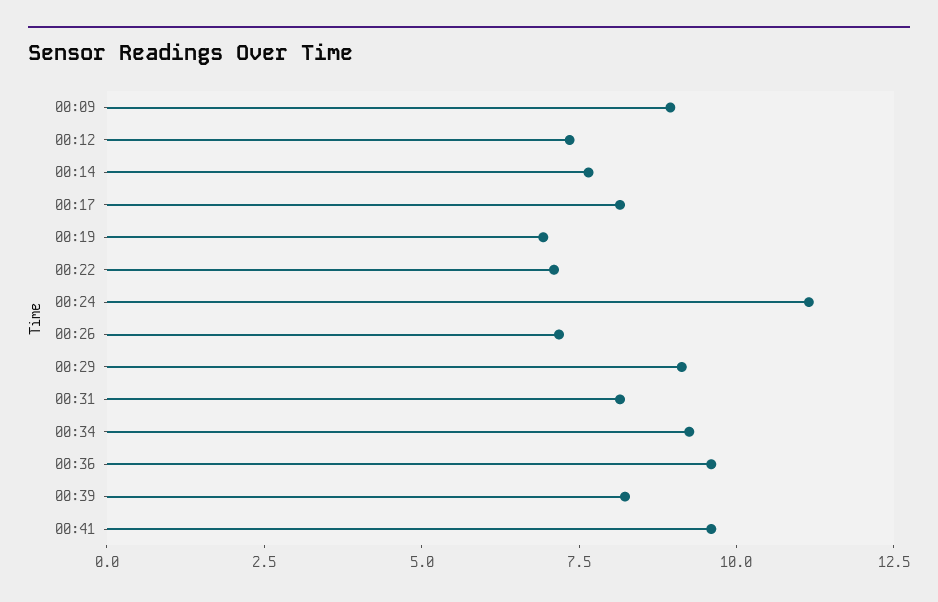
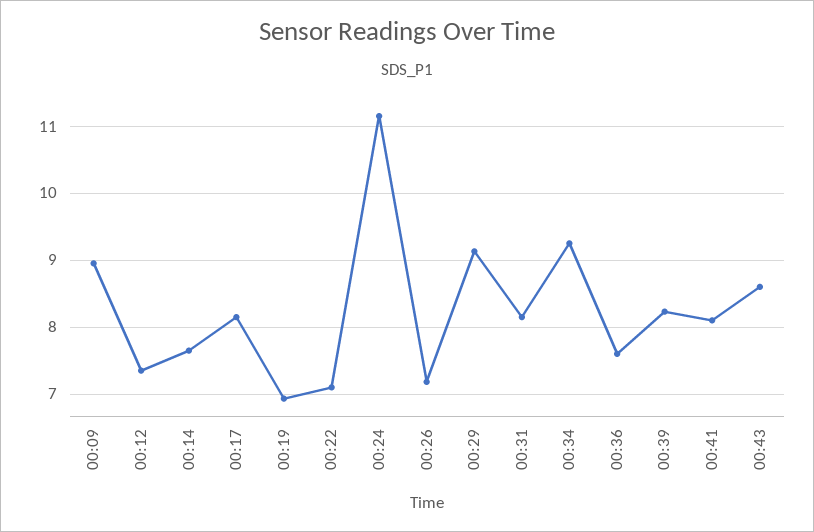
00:36: 9.5 -> 7.6
00:41: 9.5 -> 8.1
00:43: none -> 8.6

